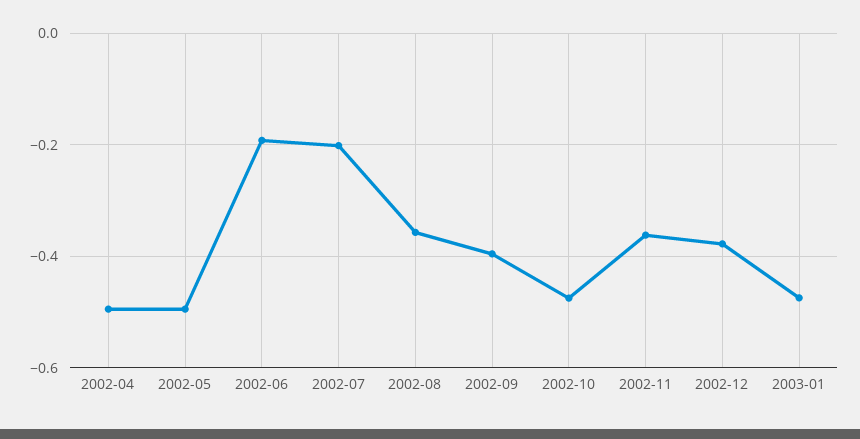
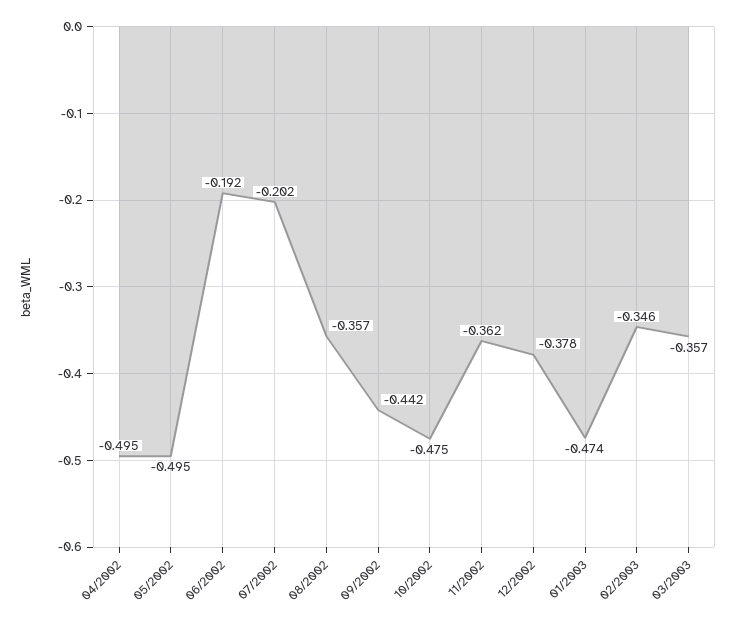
2002-09: -0.4 -> -0.442
02/2003: none -> -0.346
03/2003: none -> -0.357

